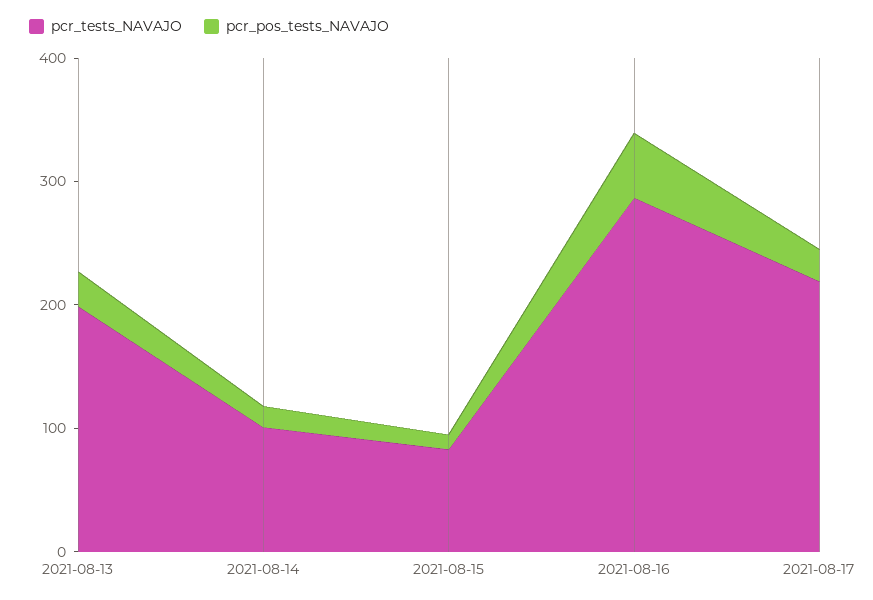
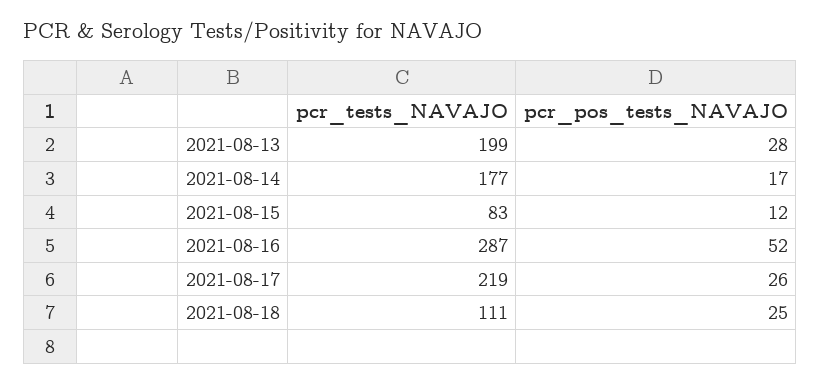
pcr_tests_NAVAJO, 2021-08-14: 100 -> 177
pcr_tests_NAVAJO, 2021-08-18: none -> 111
pcr_pos_tests_NAVAJO, 2021-08-18: none -> 25

